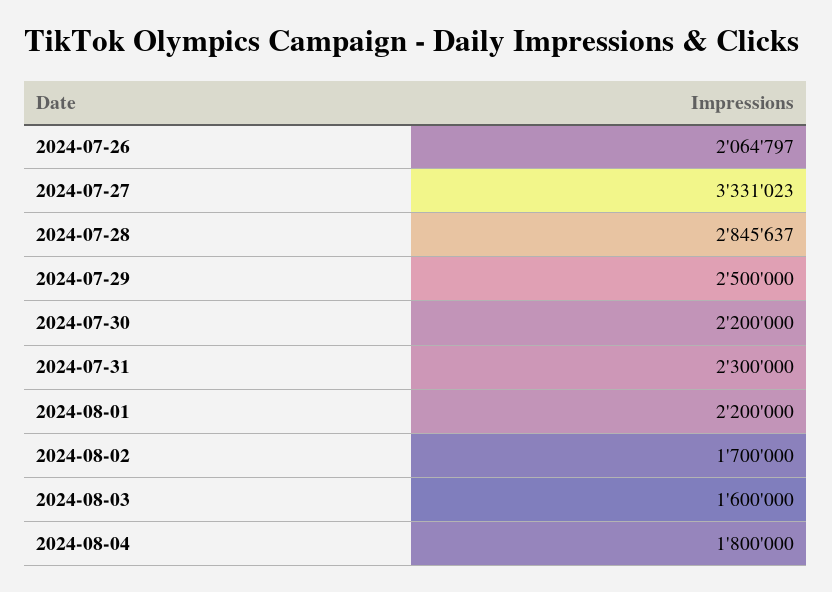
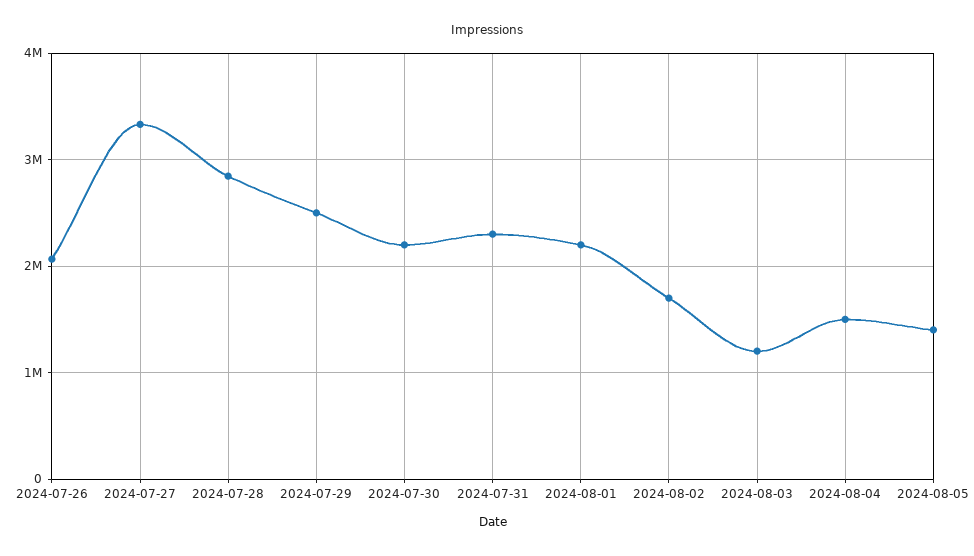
2024-08-03: 1600000 -> 1200000
2024-08-04: 1800000 -> 1500000
2024-08-05: none -> 1400000

